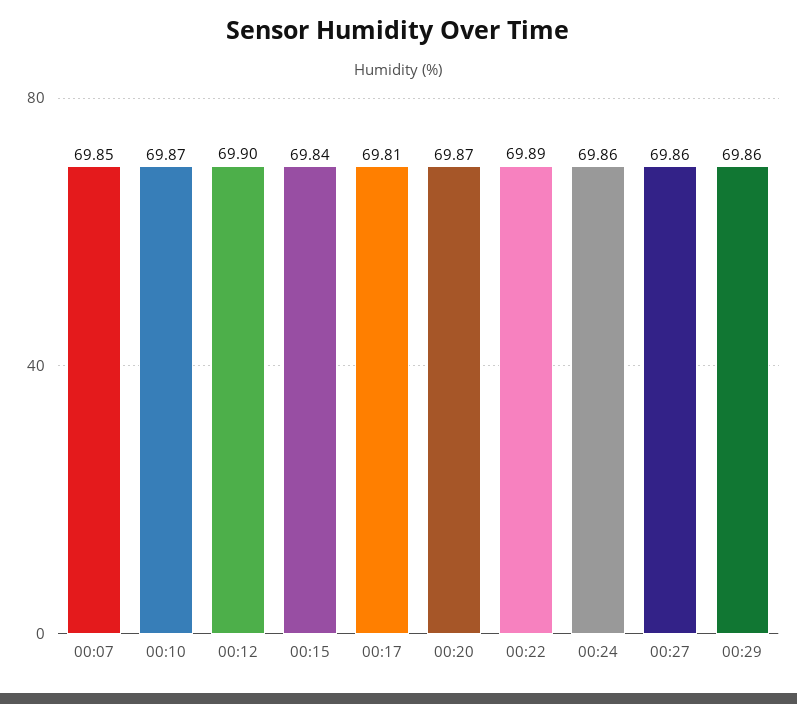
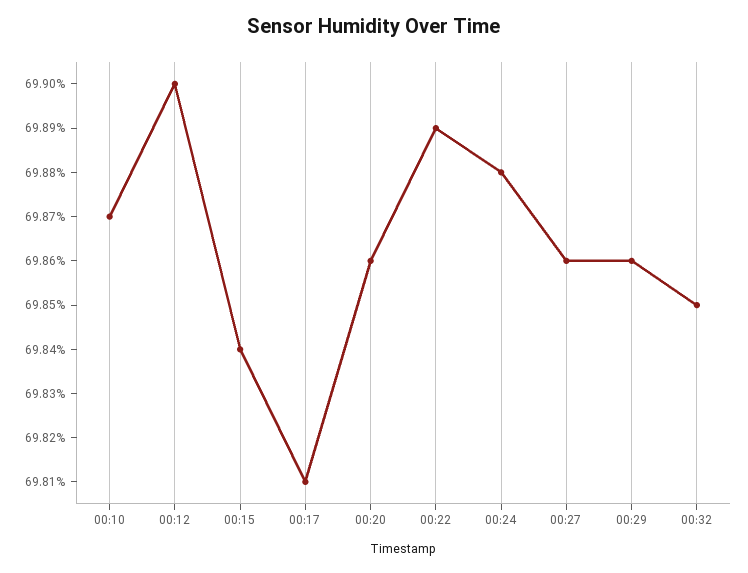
00:07: 69.85 -> none
00:20: 69.87 -> 69.86
00:24: 69.86 -> 69.88
00:32: none -> 69.85

